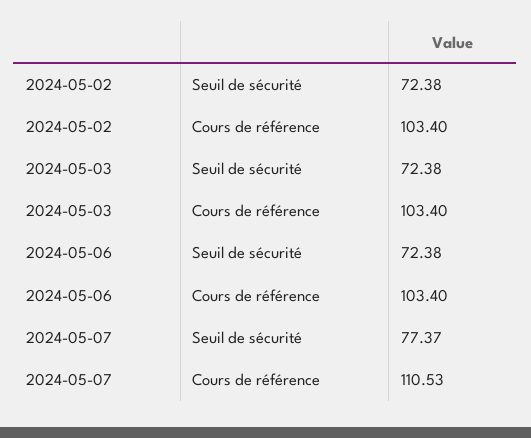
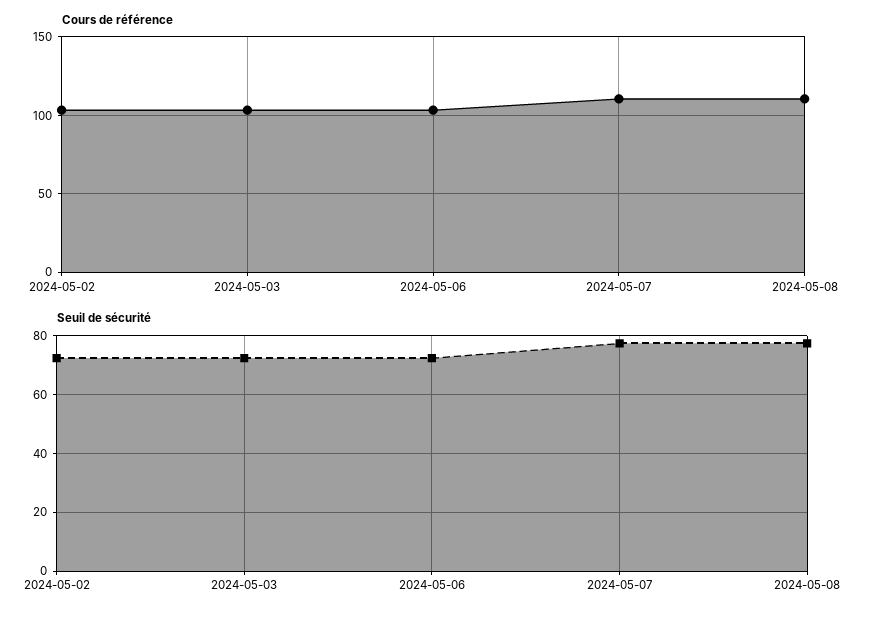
Cours de référence, 2024-05-08: none -> 110
Seuil de sécurité, 2024-05-08: none -> 77.5

